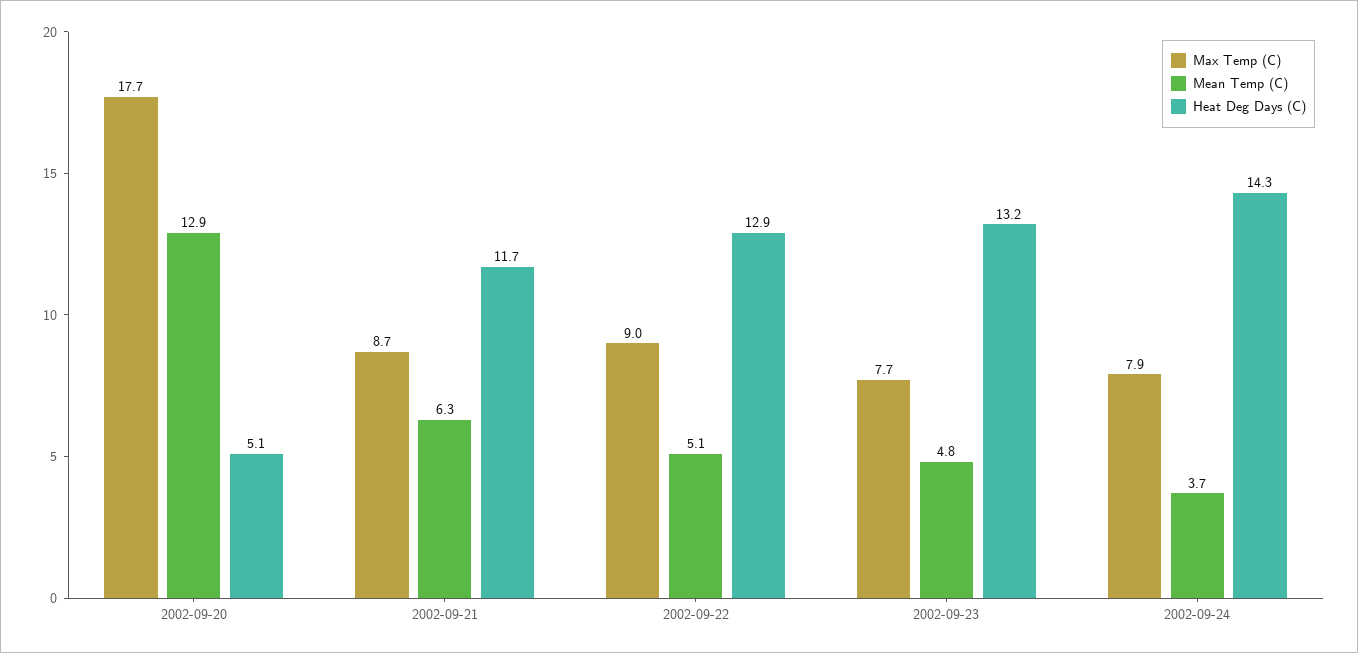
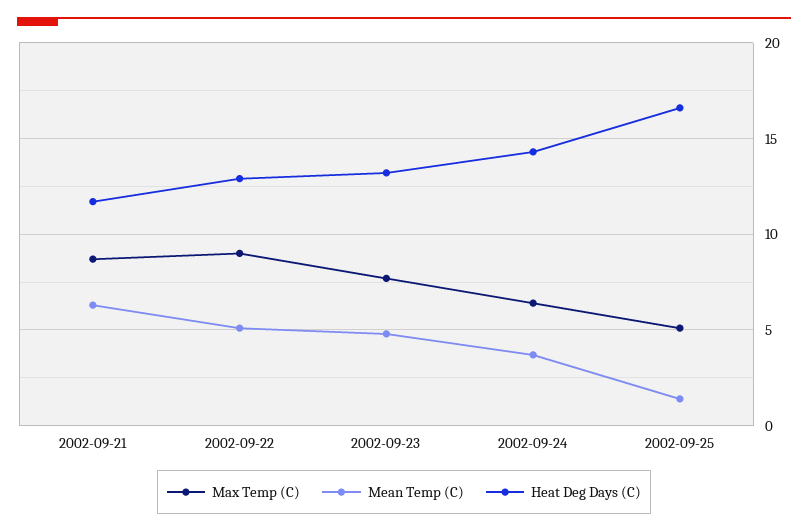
Max Temp (C), 2002-09-20: 17.7 -> none
Mean Temp (C), 2002-09-20: 12.9 -> none
Heat Deg Days (C), 2002-09-20: 5.1 -> none
Max Temp (C), 2002-09-24: 7.9 -> 6.5
Max Temp (C), 2002-09-25: none -> 5
Mean Temp (C), 2002-09-25: none -> 1.5
Heat Deg Days (C), 2002-09-25: none -> 16.5

